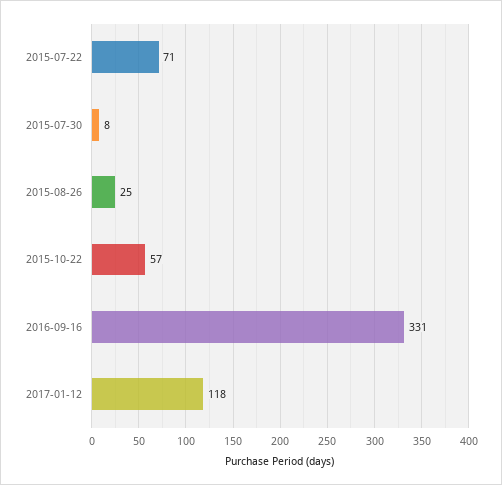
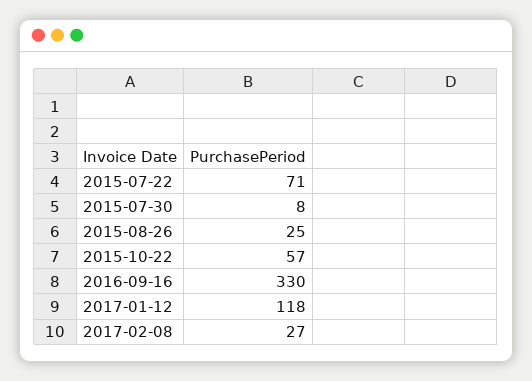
2016-09-16: 331 -> 330
2017-02-08: none -> 27

